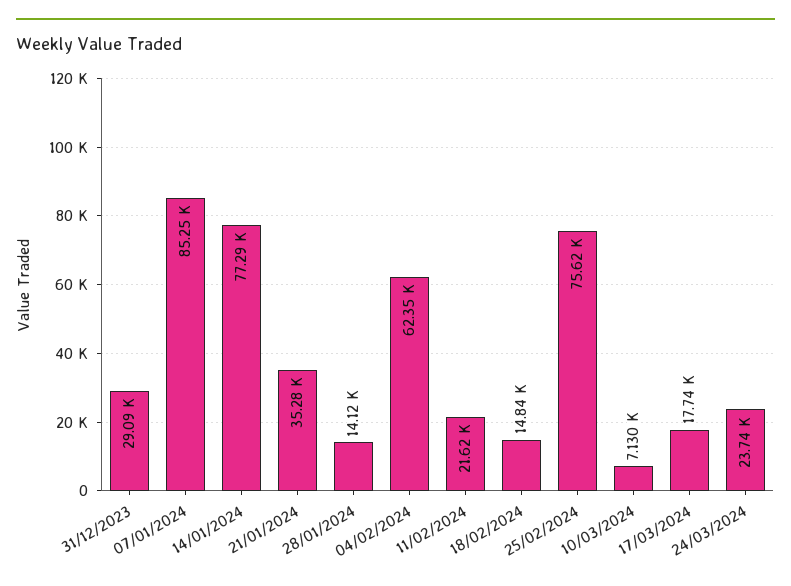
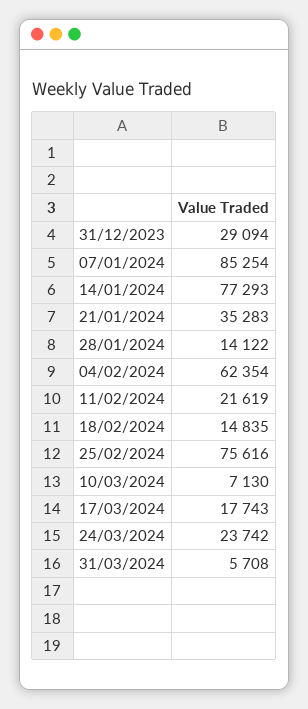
31/03/2024: none -> 5708

